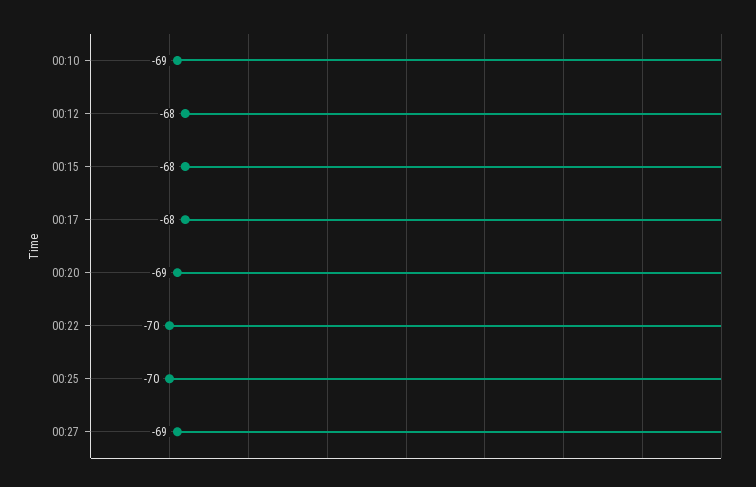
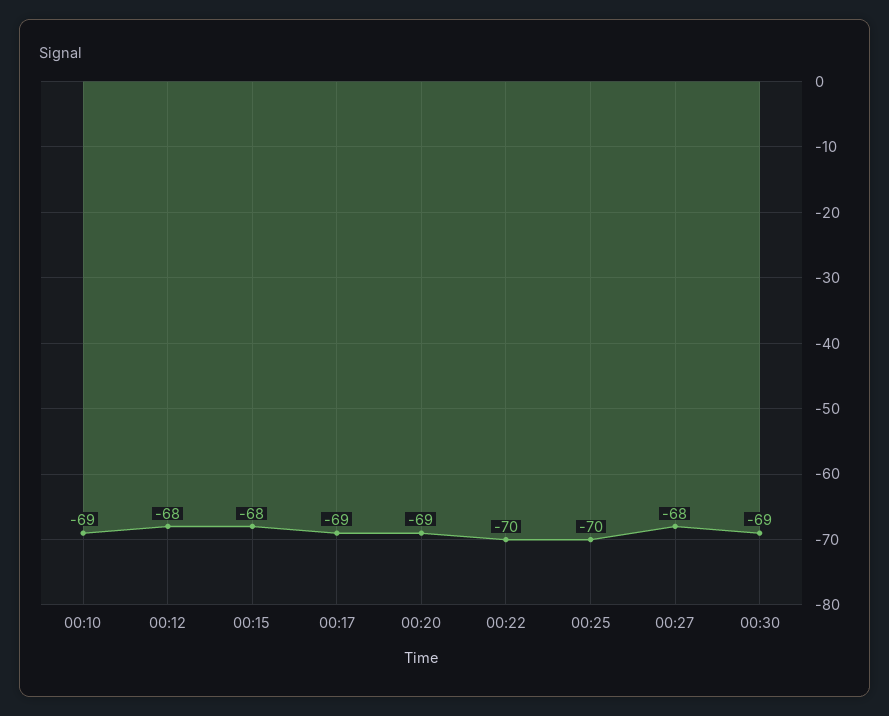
00:17: -68 -> -69
00:27: -69 -> -68
00:30: none -> -69

